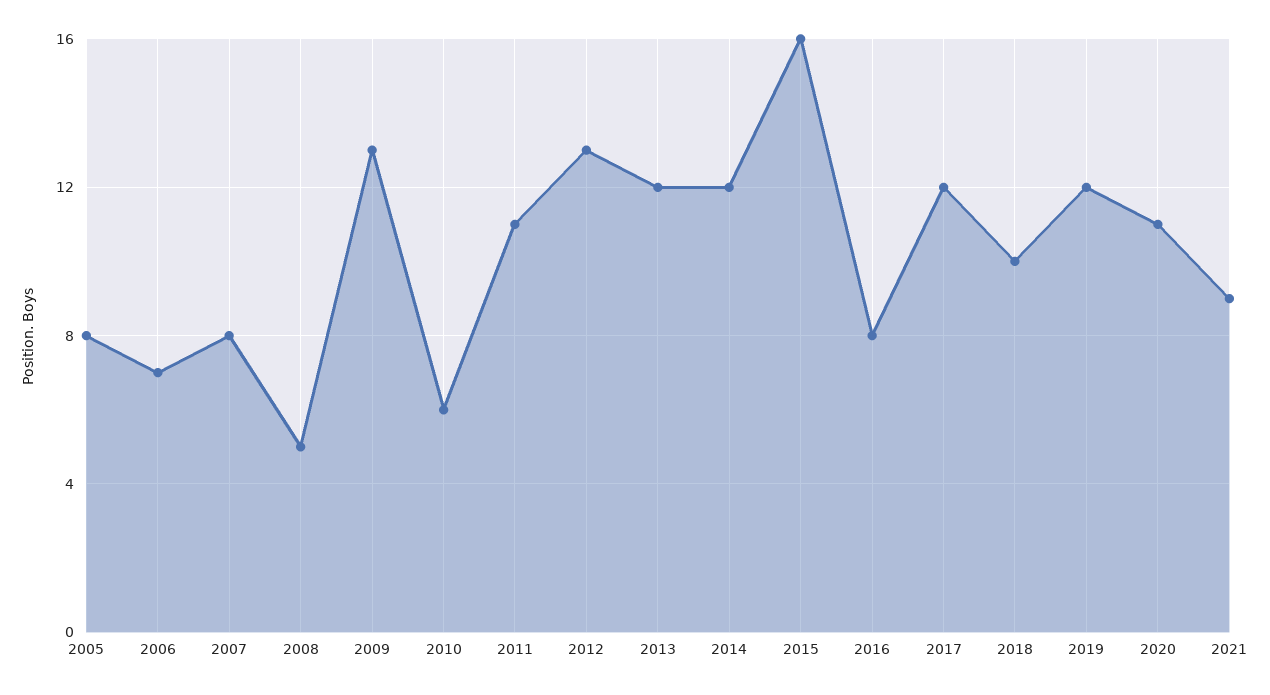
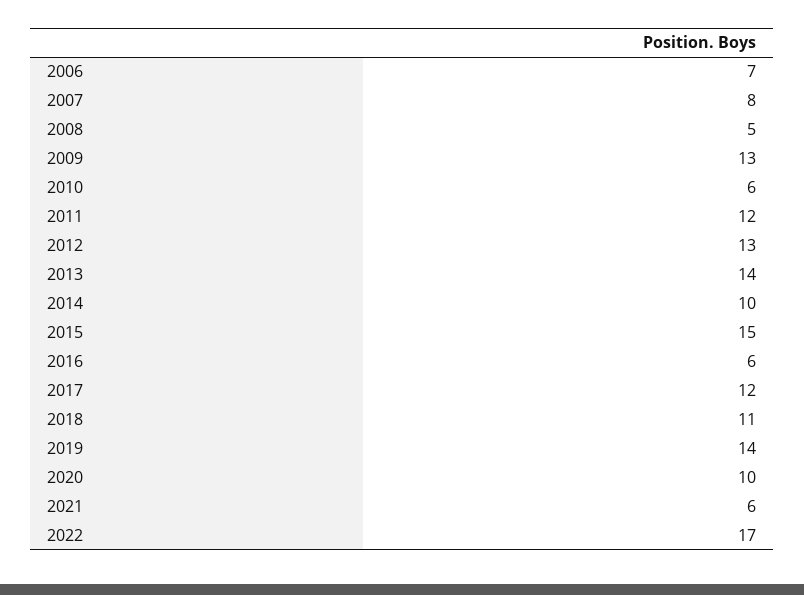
2005: 8 -> none
2011: 11 -> 12
2013: 12 -> 14
2014: 12 -> 10
2015: 16 -> 15
2016: 8 -> 6
2018: 10 -> 11
2019: 12 -> 14
2020: 11 -> 10
2021: 9 -> 6
2022: none -> 17

